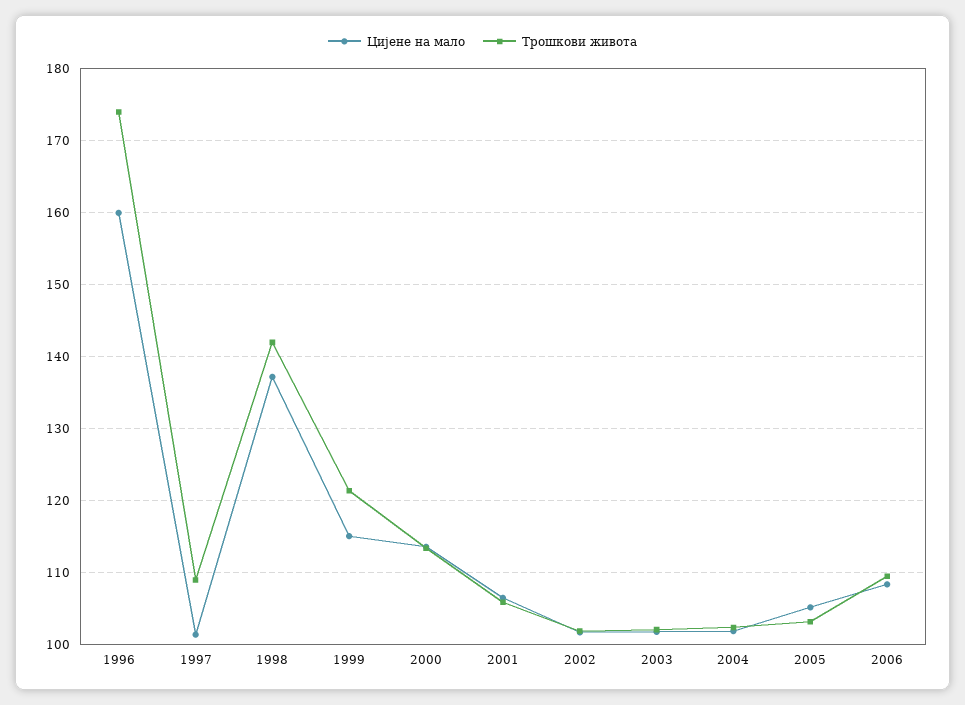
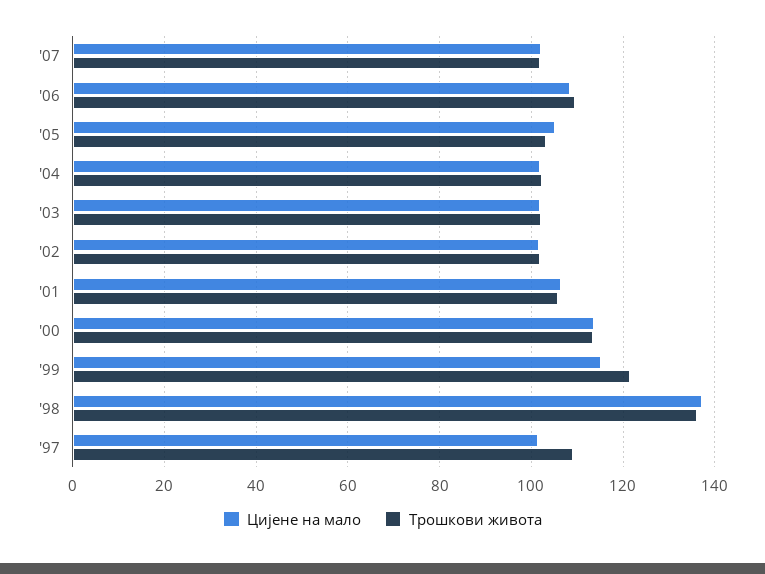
Цијене на мало, 1996: 160 -> none
Трошкови живота, 1996: 174 -> none
Трошкови живота, 1998: 142 -> 136
Цијене на мало, '07: none -> 102
Трошкови живота, '07: none -> 102

